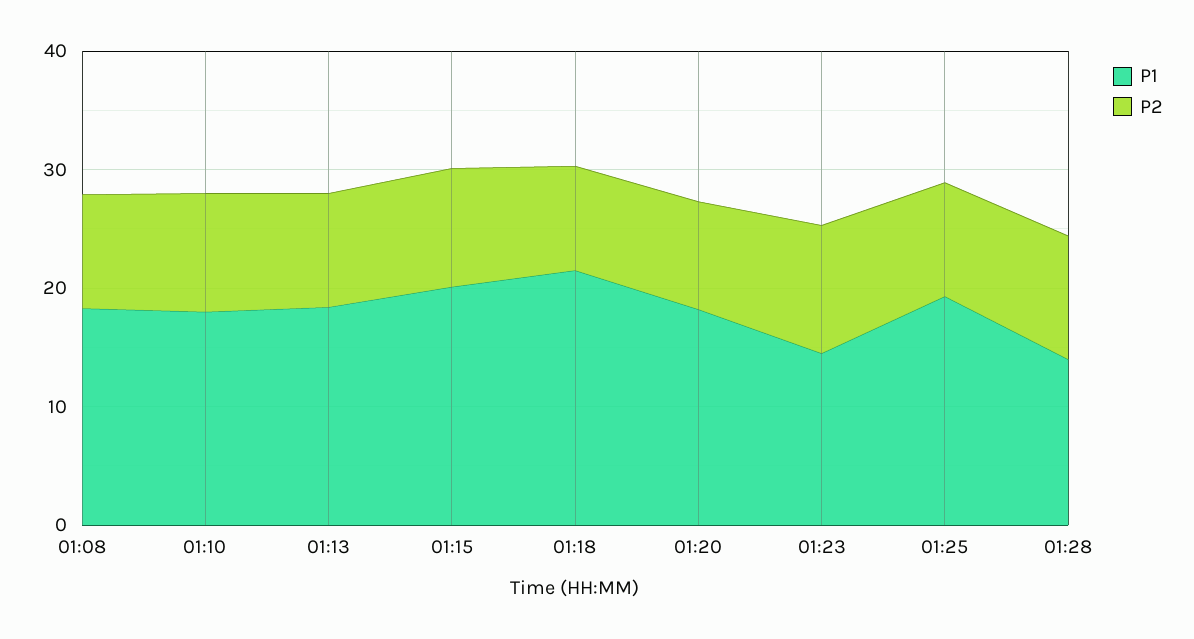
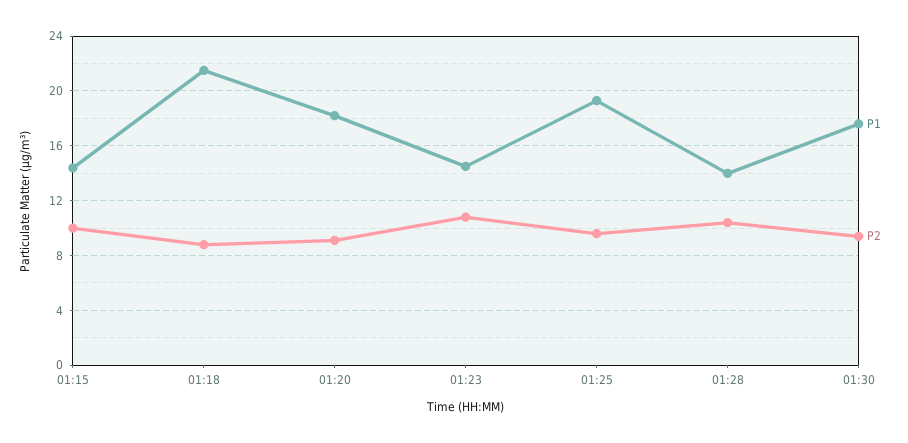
P1, 01:08: 18 -> none
P2, 01:08: 10 -> none
P1, 01:10: 18 -> none
P2, 01:10: 10 -> none
P1, 01:13: 18 -> none
P2, 01:13: 10 -> none
P1, 01:15: 20 -> 14.5
P1, 01:30: none -> 17.5
P2, 01:30: none -> 9.5

